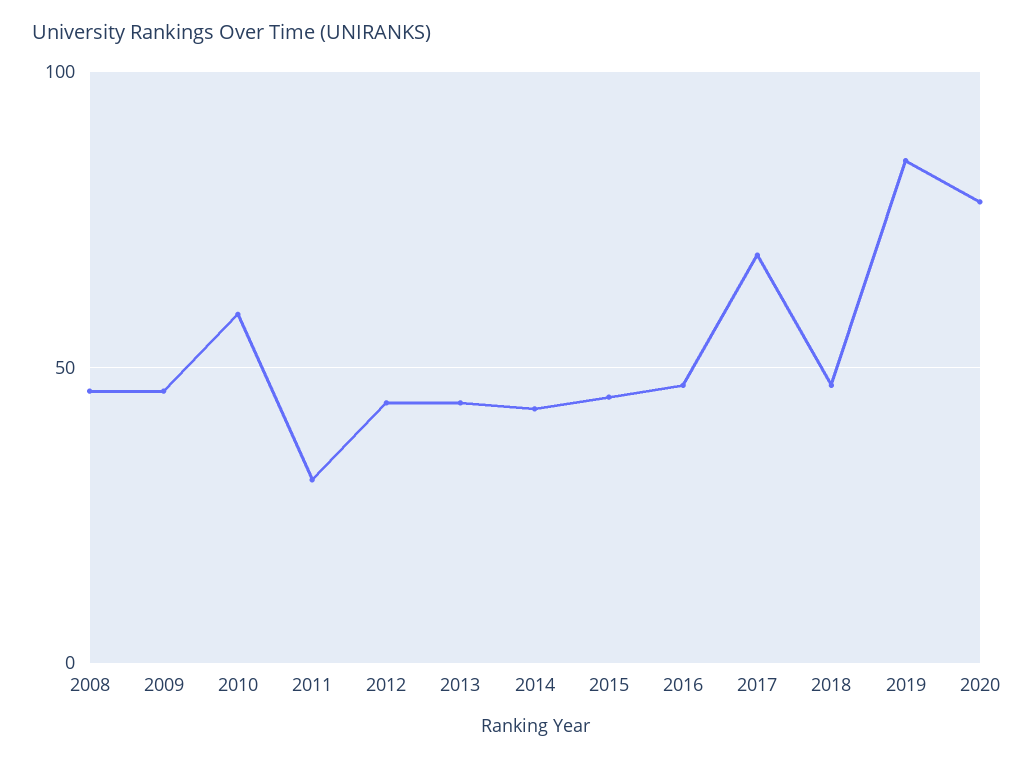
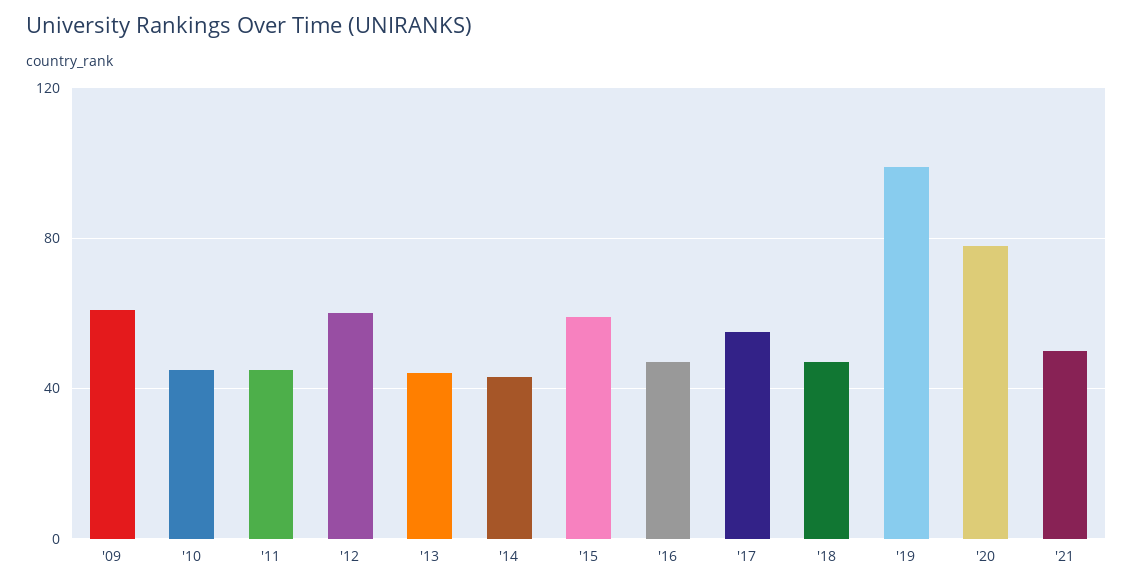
2008: 45 -> none
2009: 45 -> 60
2010: 60 -> 45
2011: 30 -> 45
2012: 45 -> 60
2015: 45 -> 60
2017: 70 -> 55
2019: 85 -> 100
'21: none -> 50

